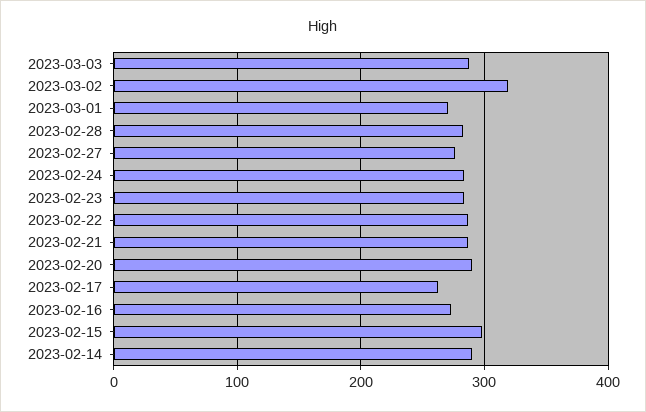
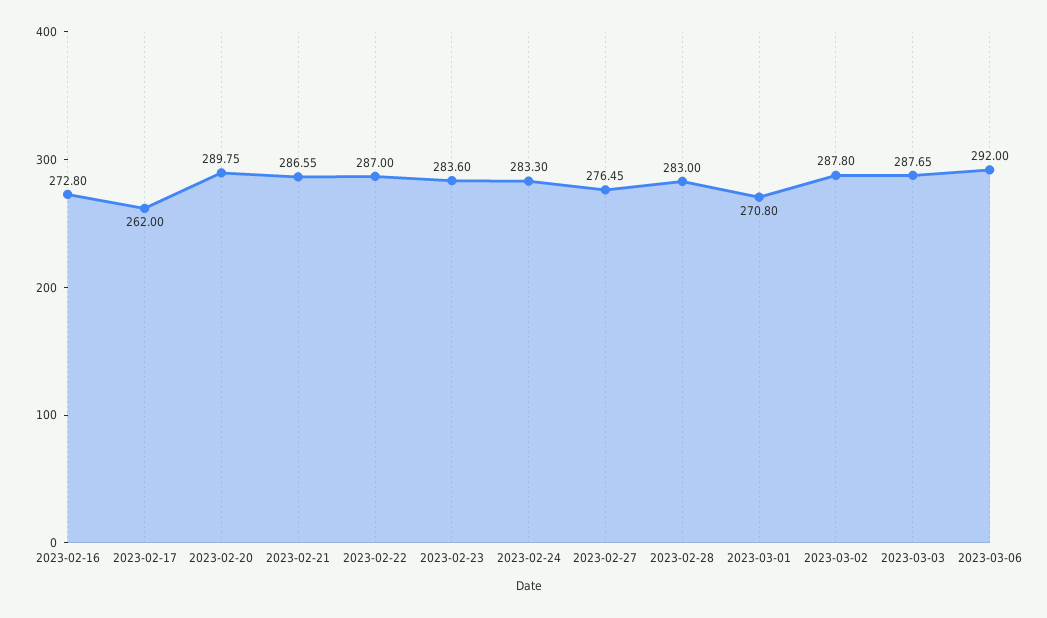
2023-03-02: 320 -> 287.8
2023-02-15: 300 -> none
2023-02-14: 290 -> none
2023-03-06: none -> 292

